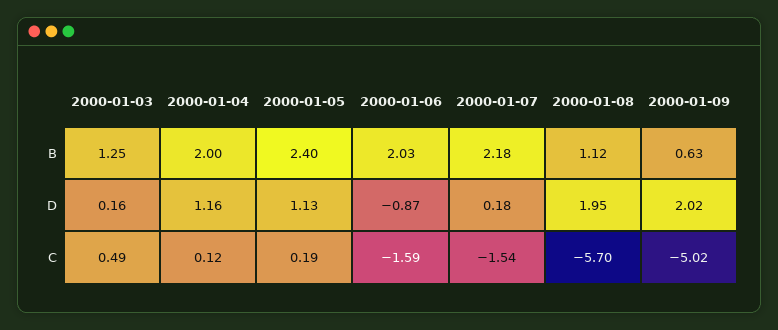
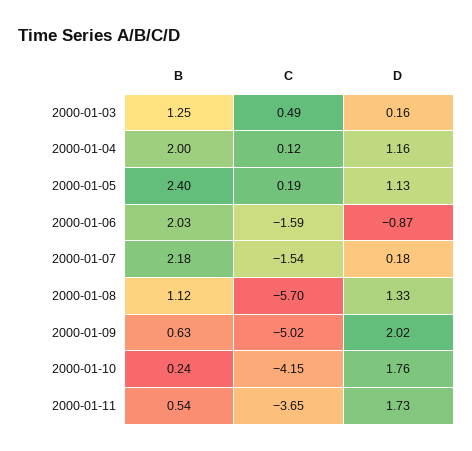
2000-01-08, D: 1.95 -> 1.33
2000-01-10, B: none -> 0.24
2000-01-10, C: none -> -4.15
2000-01-10, D: none -> 1.76
2000-01-11, B: none -> 0.54
2000-01-11, C: none -> -3.65
2000-01-11, D: none -> 1.73

